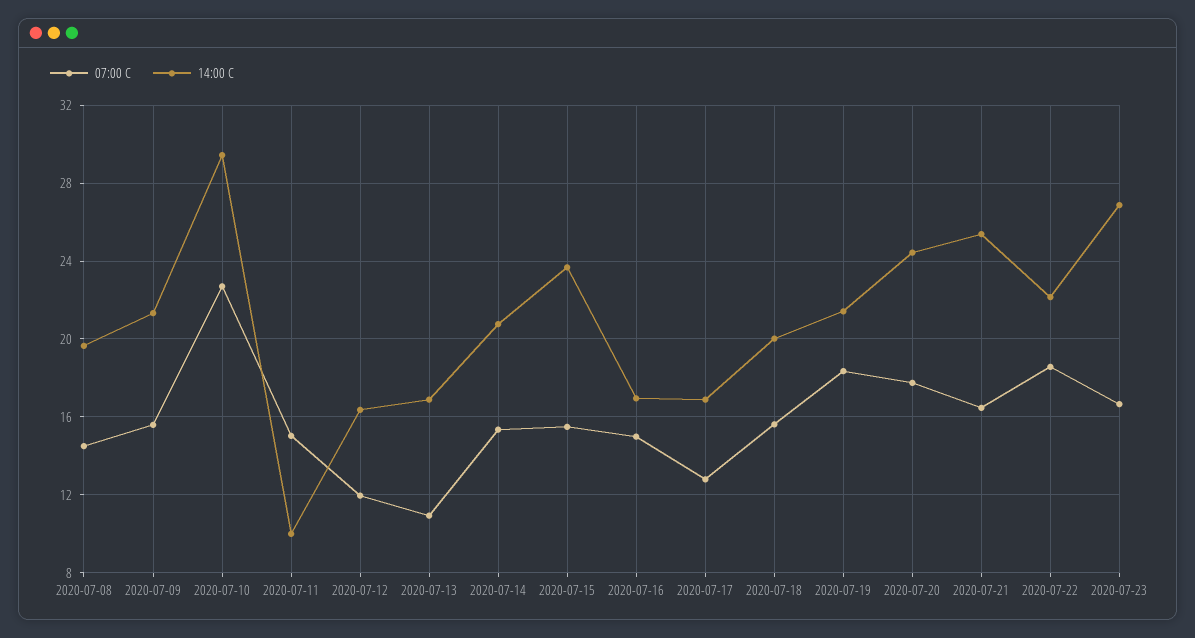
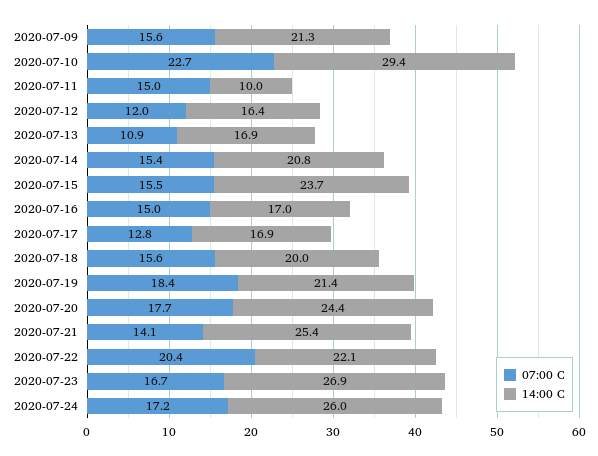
07:00 C, 2020-07-08: 14.5 -> none
14:00 C, 2020-07-08: 19.5 -> none
07:00 C, 2020-07-21: 16.5 -> 14.1
07:00 C, 2020-07-22: 18.5 -> 20.4
07:00 C, 2020-07-24: none -> 17.2
14:00 C, 2020-07-24: none -> 26

